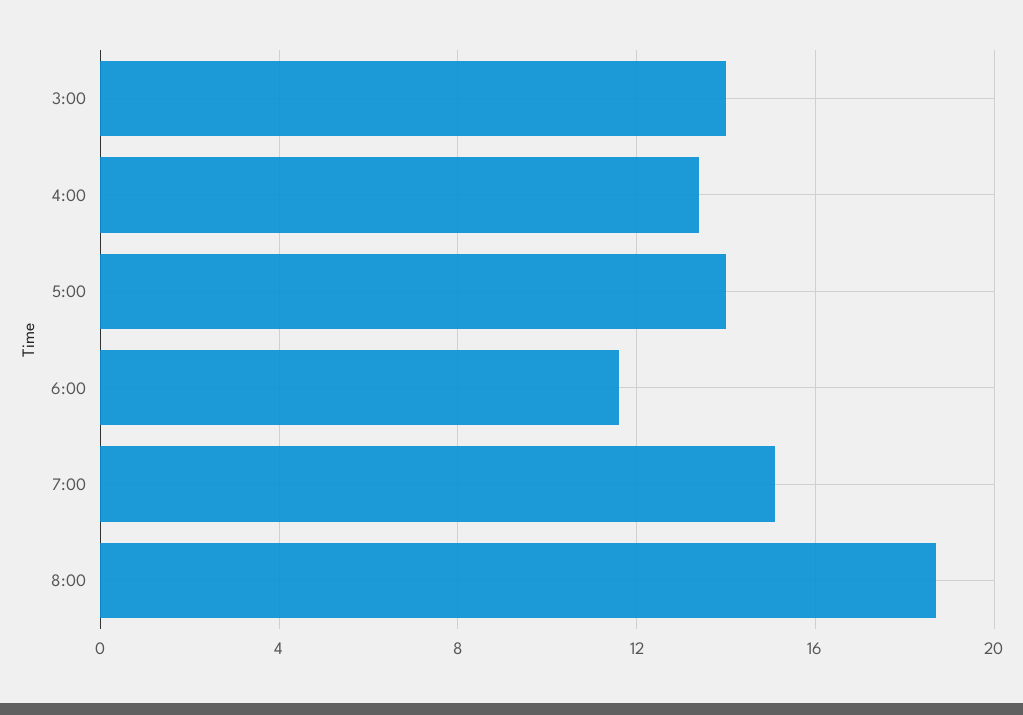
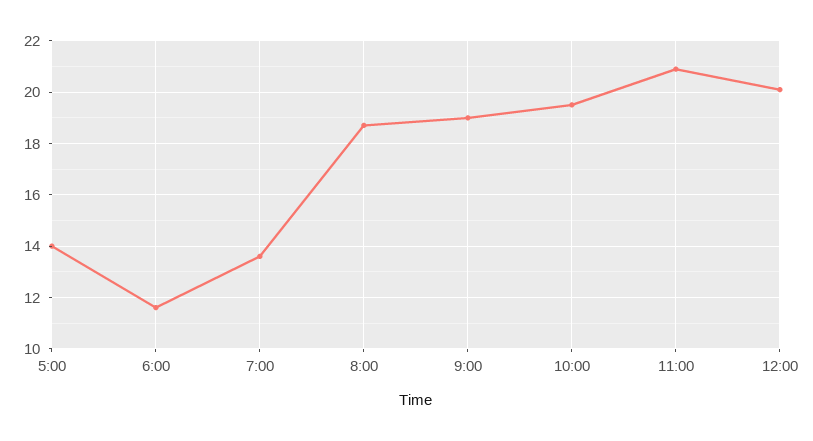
3:00: 14 -> none
4:00: 13.5 -> none
7:00: 15 -> 13.5
9:00: none -> 19
10:00: none -> 19.5
11:00: none -> 21
12:00: none -> 20

